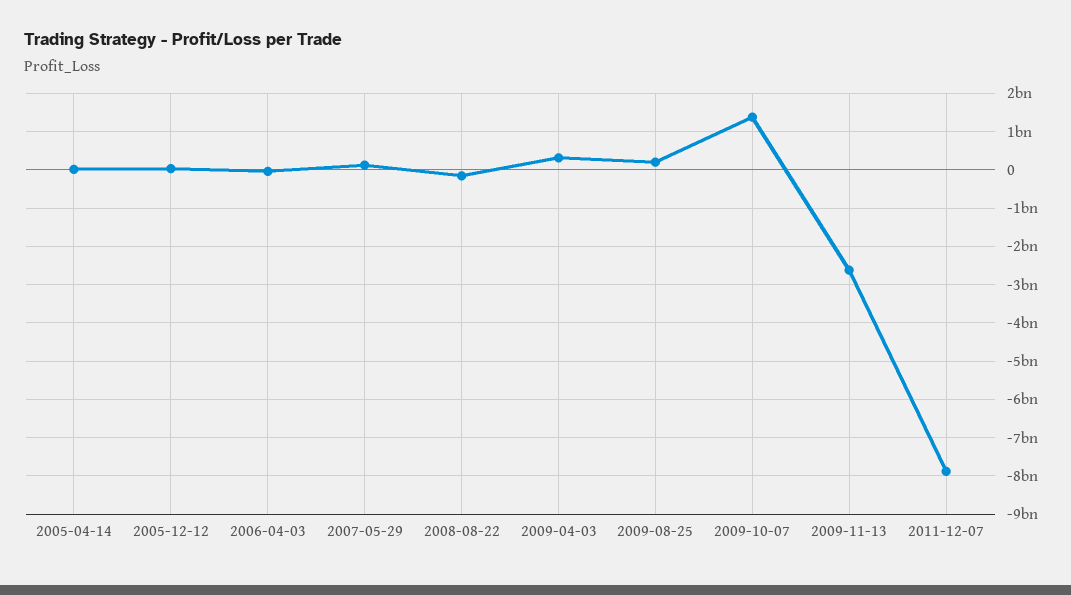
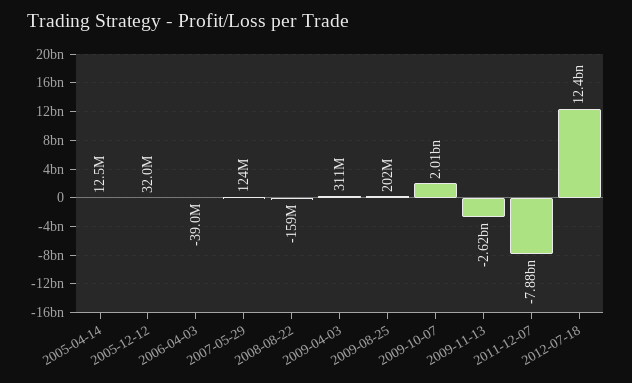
2009-10-07: 1400000000 -> 2010000000
2012-07-18: none -> 12400000000

